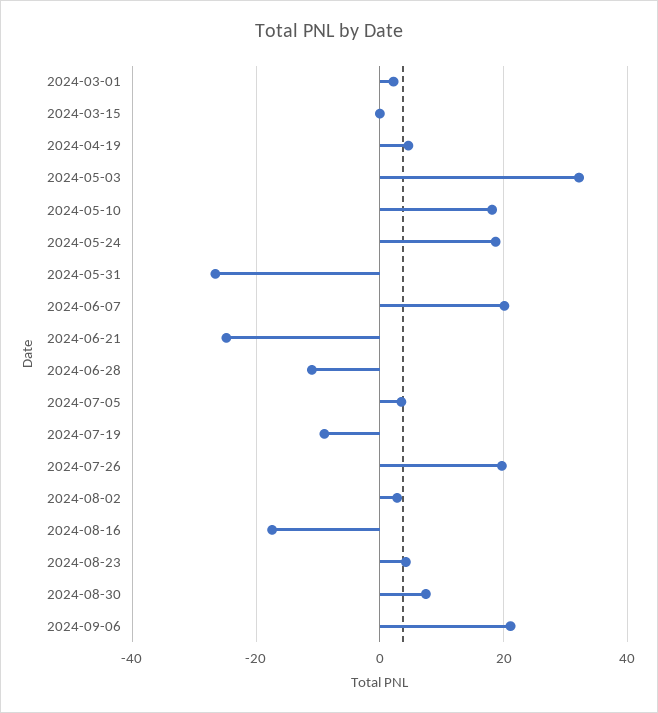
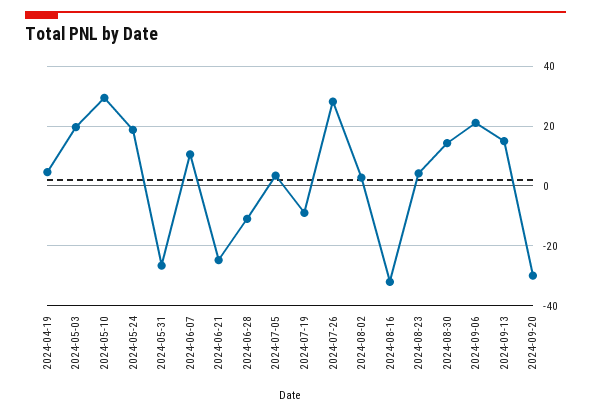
2024-03-01: 2 -> none
2024-03-15: 0 -> none
2024-05-03: 32 -> 20
2024-05-10: 18 -> 30
2024-06-07: 20 -> 10
2024-07-26: 20 -> 27.5
2024-08-16: -18 -> -32.5
2024-08-30: 8 -> 15
2024-09-13: none -> 15
2024-09-20: none -> -30

